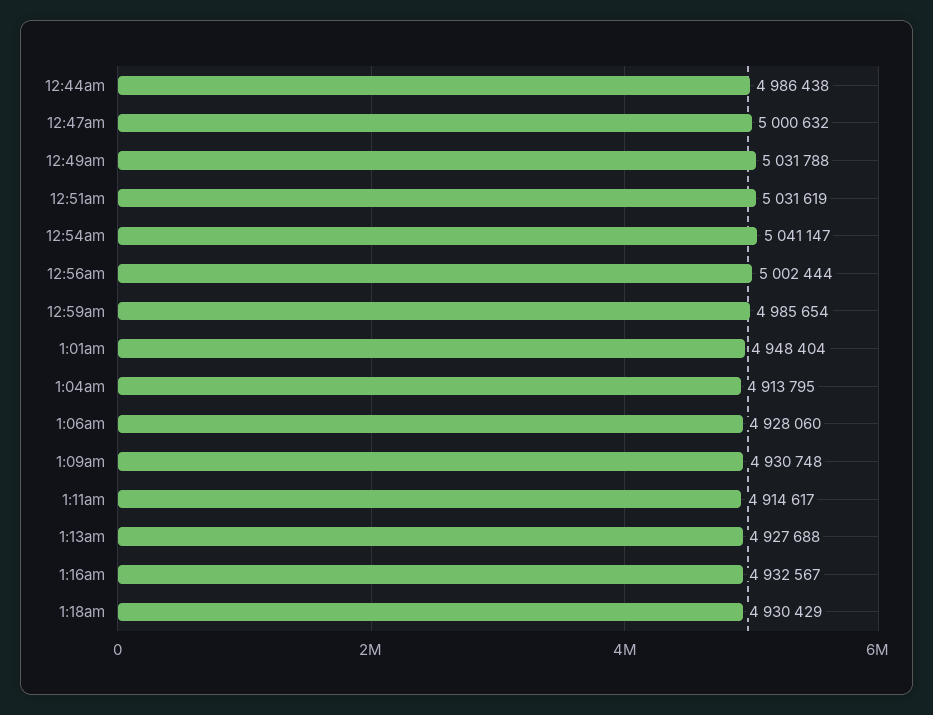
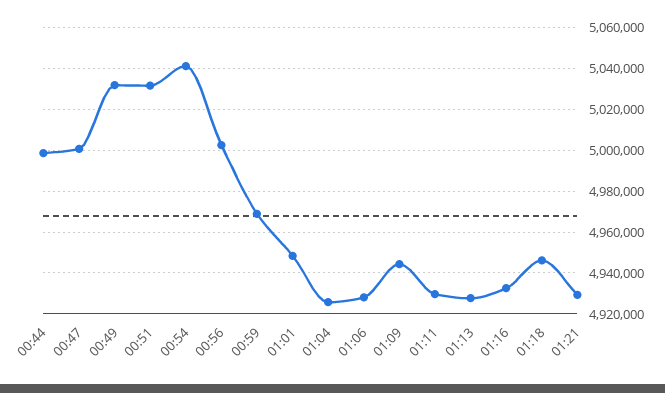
12:44am: 4986438 -> 5000000
12:59am: 4985654 -> 4970000
1:04am: 4913795 -> 4925000
1:09am: 4930748 -> 4945000
1:11am: 4914617 -> 4930000
1:18am: 4930429 -> 4945000
01:21: none -> 4930000

